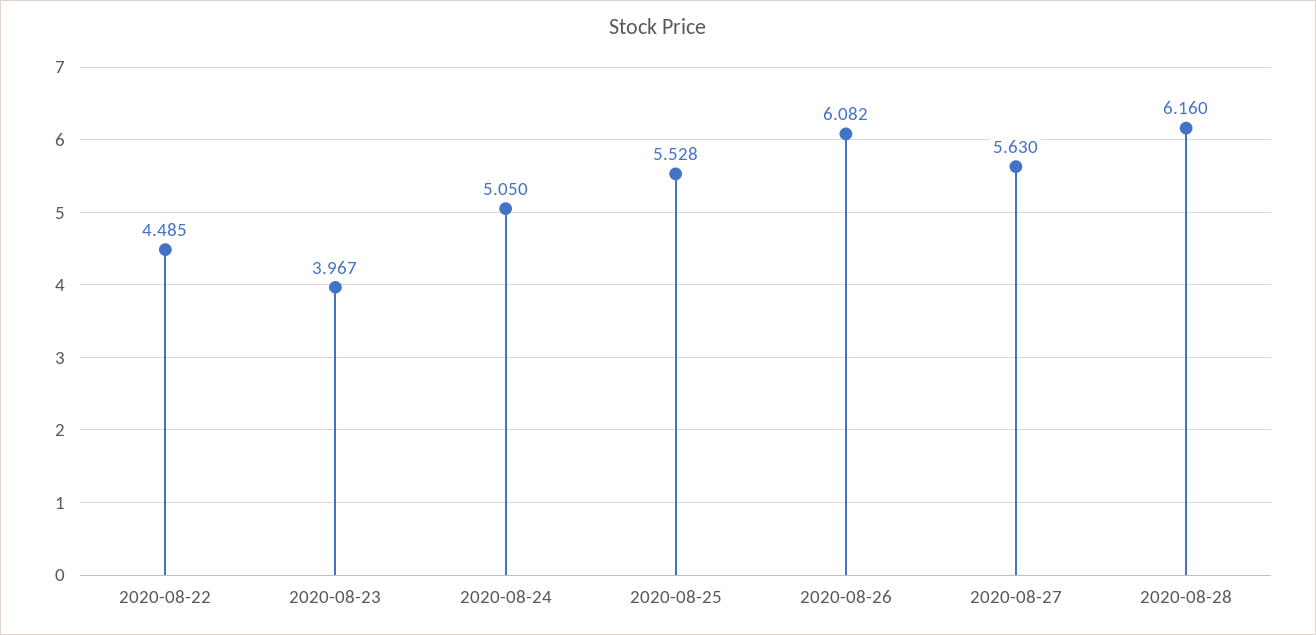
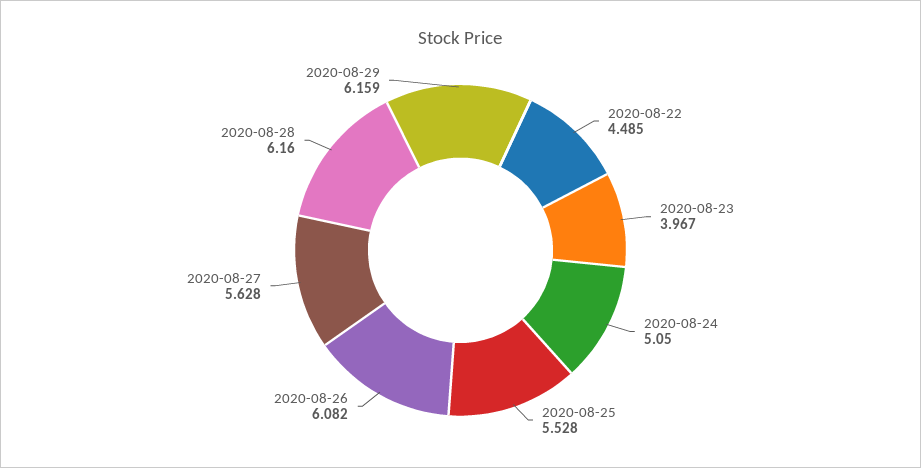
2020-08-27: 5.63 -> 5.628
2020-08-29: none -> 6.159

